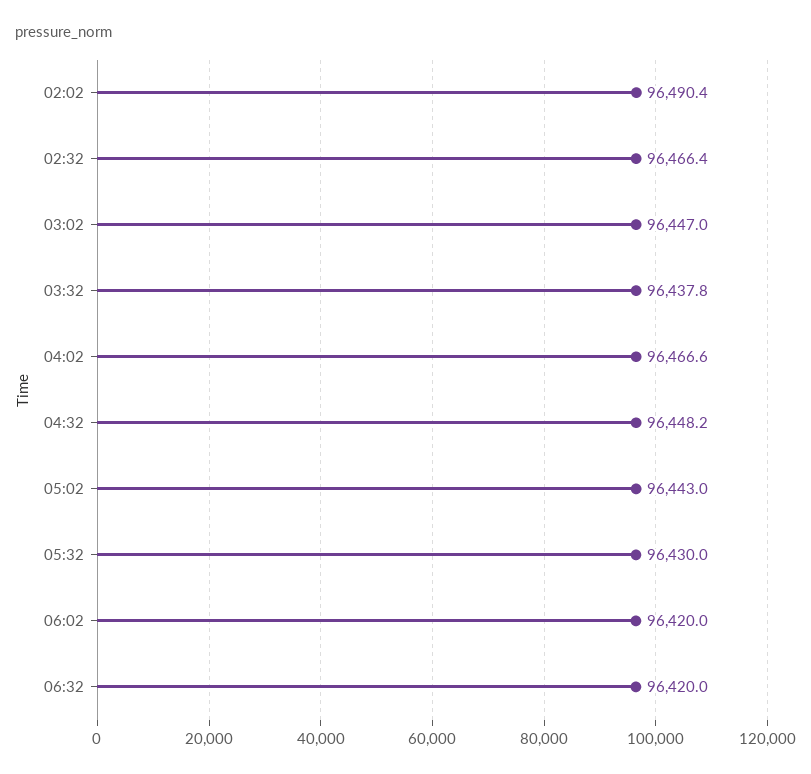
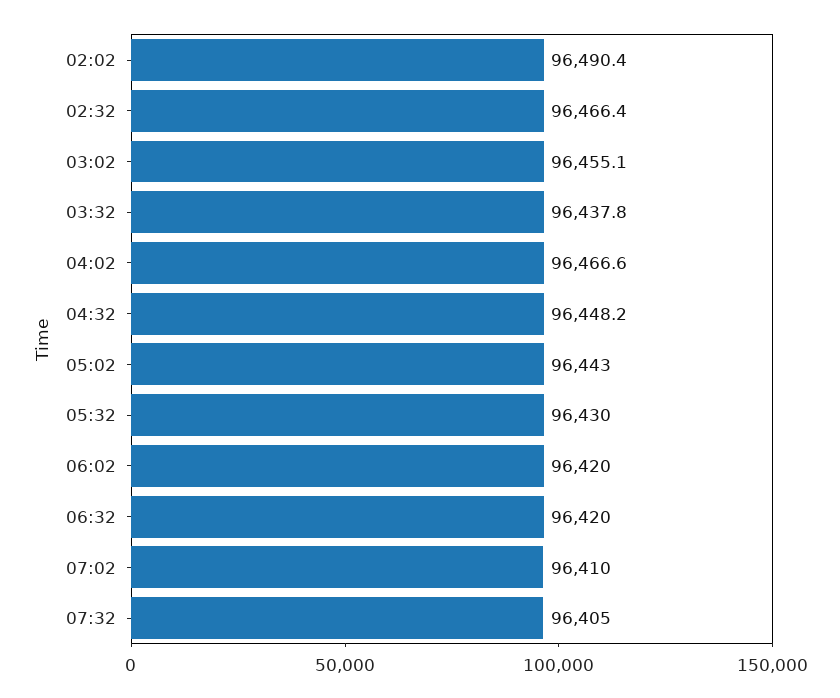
03:02: 96447 -> 96455.1
07:02: none -> 96410
07:32: none -> 96405

